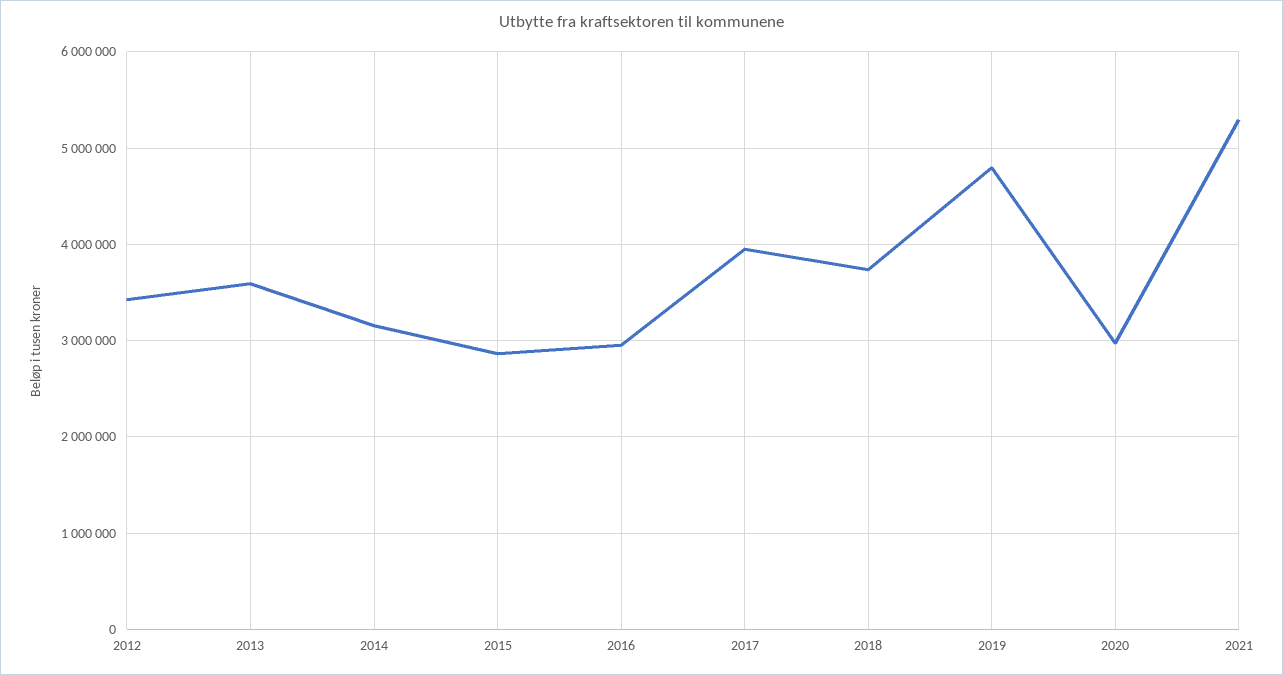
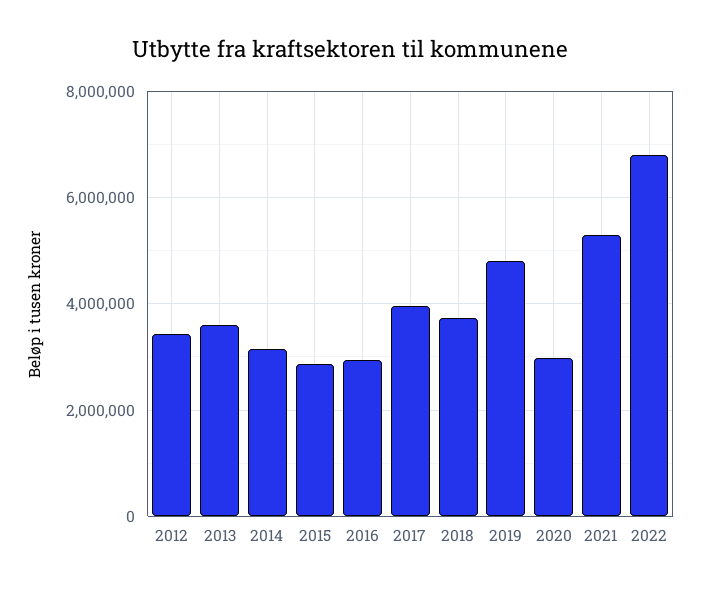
2022: none -> 6800000

